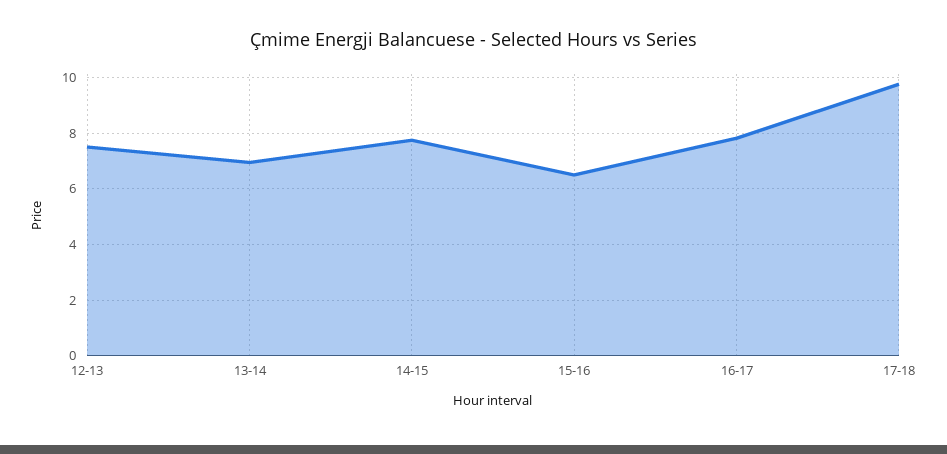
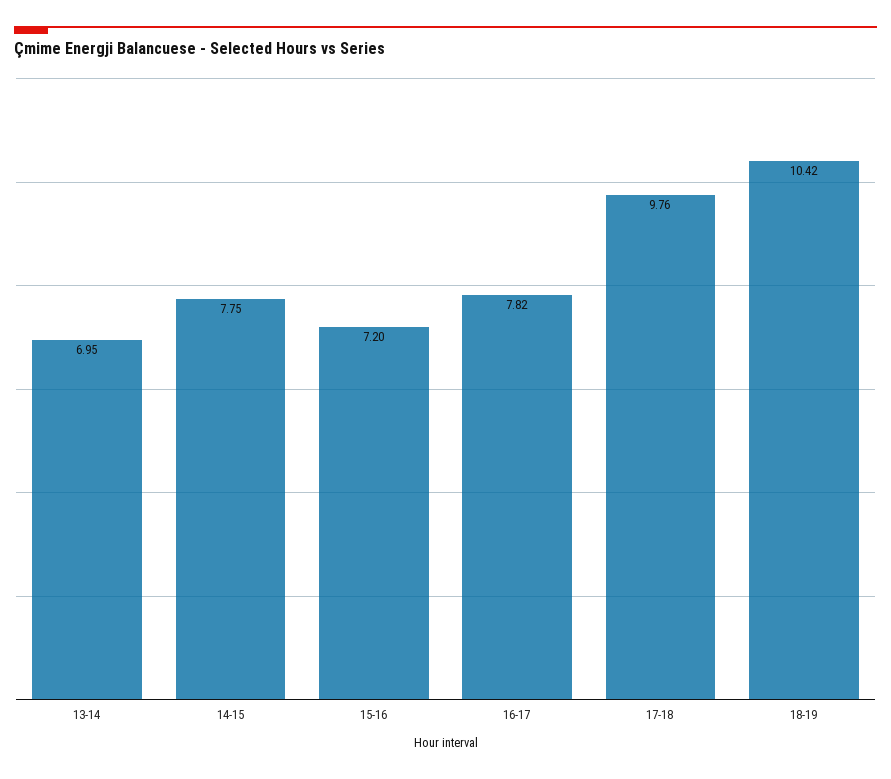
12-13: 7.5 -> none
15-16: 6.5 -> 7.2
18-19: none -> 10.42

